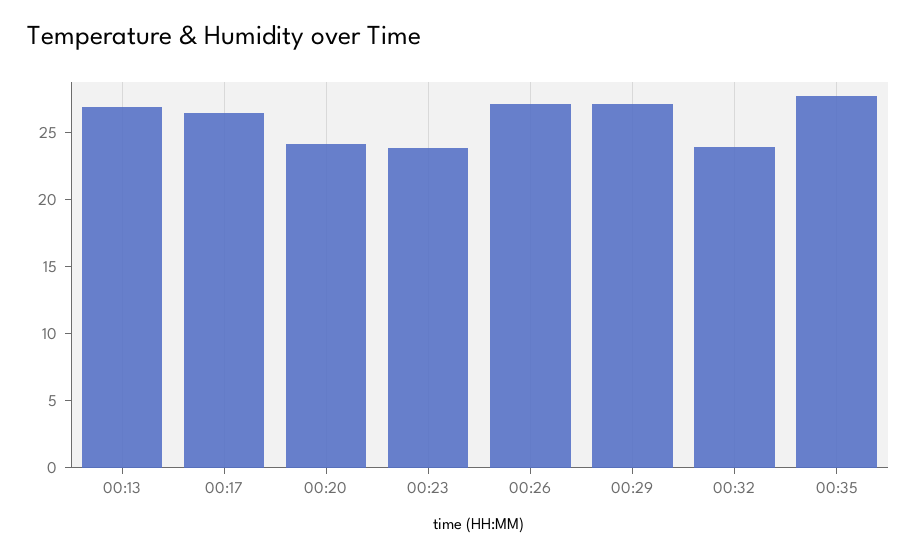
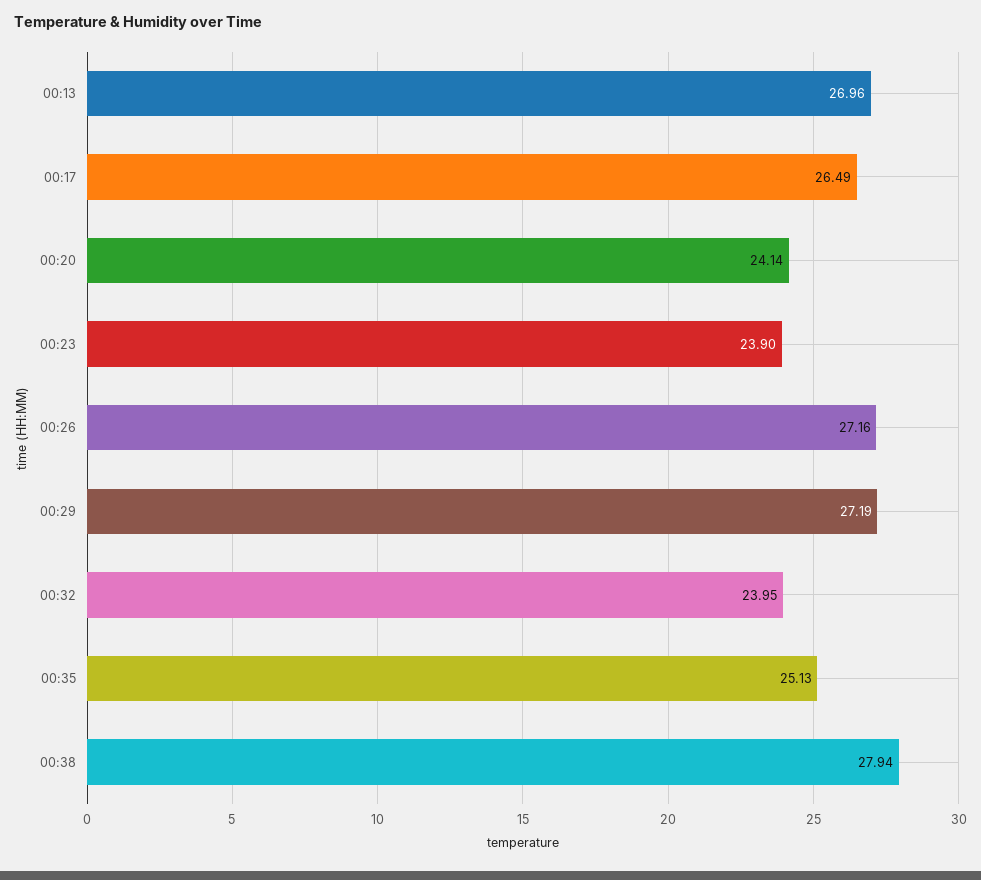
00:35: 28 -> 25.13
00:38: none -> 27.94

